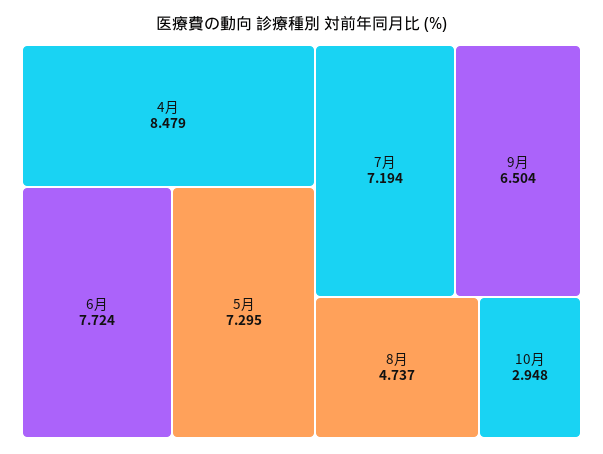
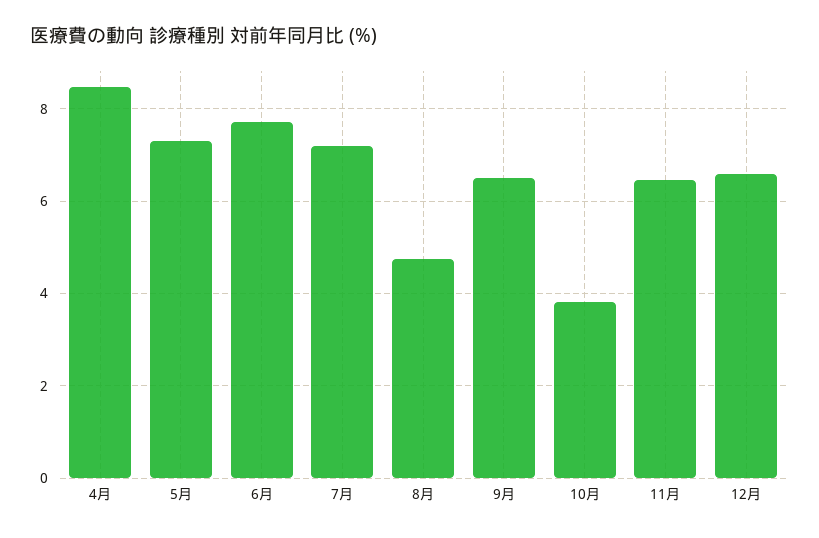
10月: 2.948 -> 3.8
11月: none -> 6.4
12月: none -> 6.6

